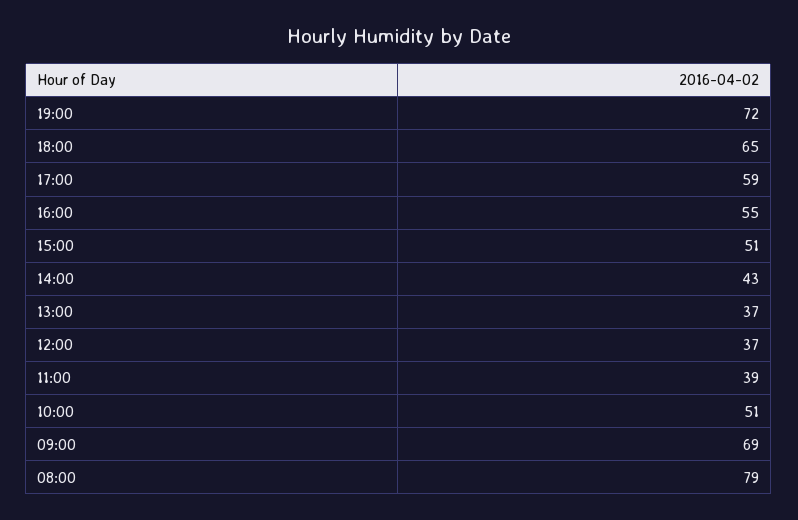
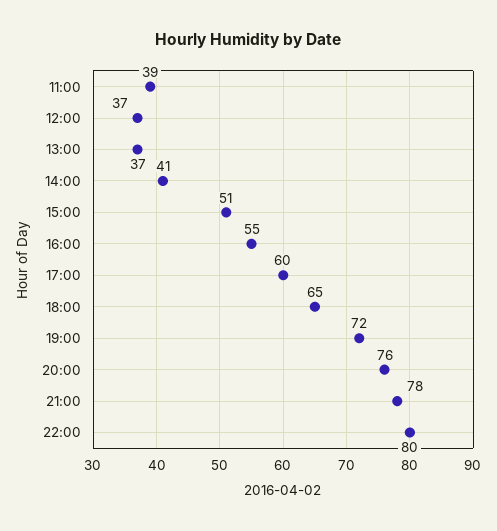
17:00: 59 -> 60
14:00: 43 -> 41
10:00: 51 -> none
09:00: 69 -> none
08:00: 79 -> none
20:00: none -> 76
21:00: none -> 78
22:00: none -> 80

